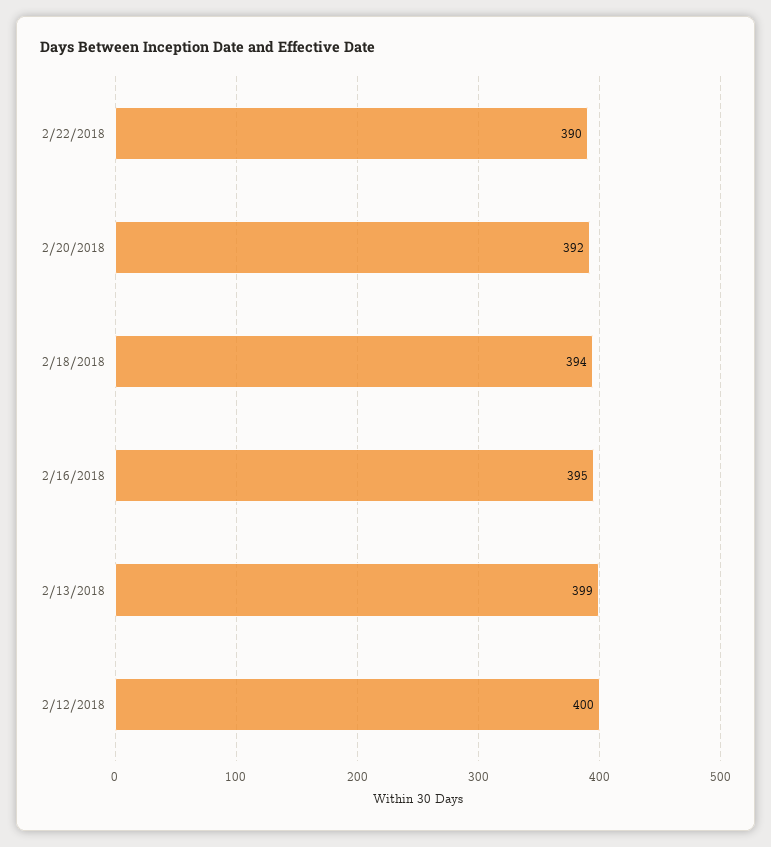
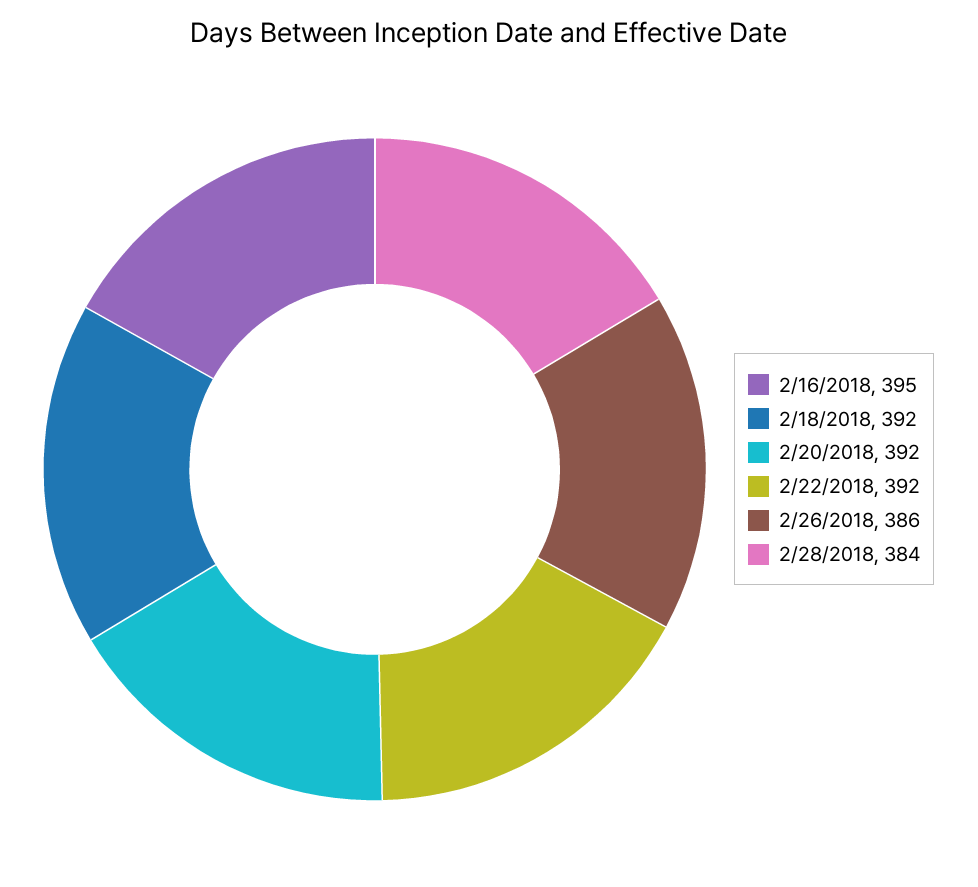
2/22/2018: 390 -> 392
2/18/2018: 394 -> 392
2/13/2018: 399 -> none
2/12/2018: 400 -> none
2/26/2018: none -> 386
2/28/2018: none -> 384

